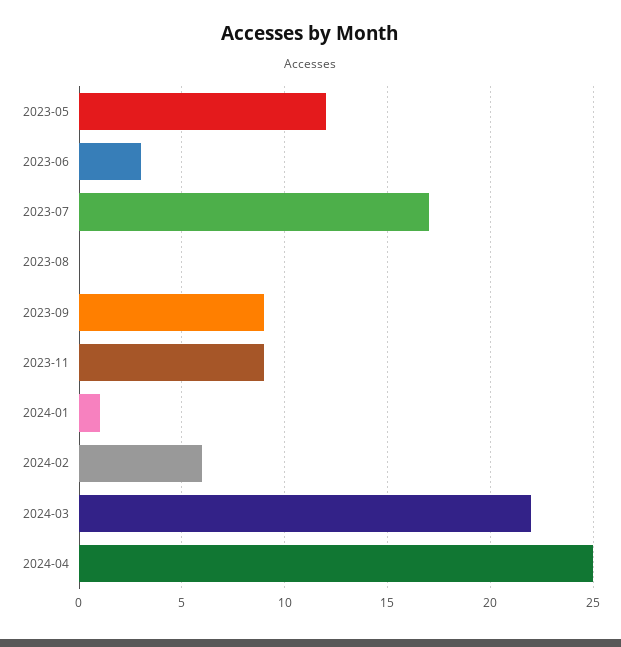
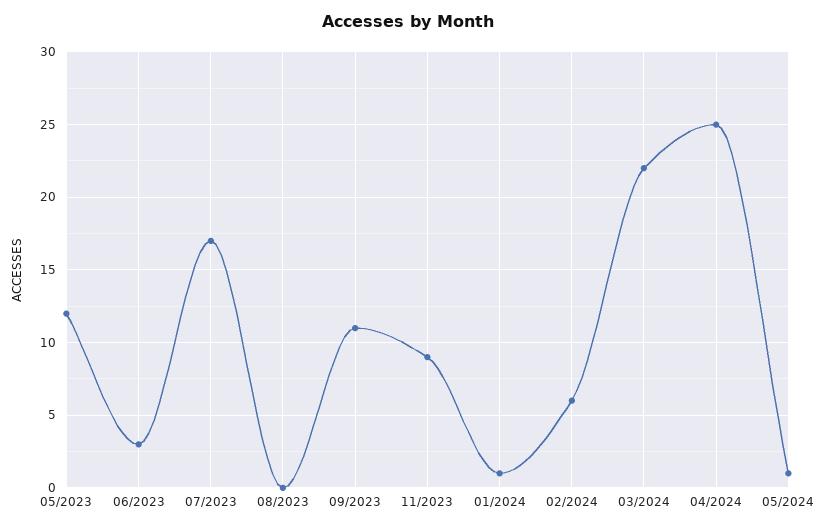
2023-09: 9 -> 11
05/2024: none -> 1

